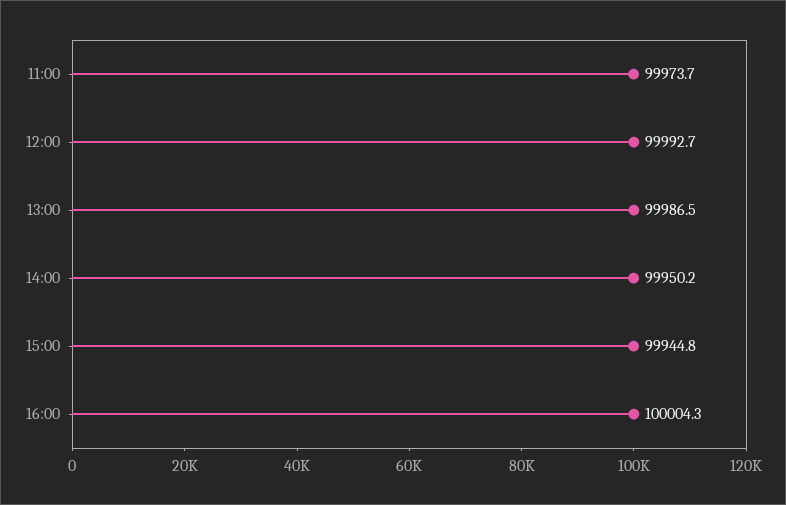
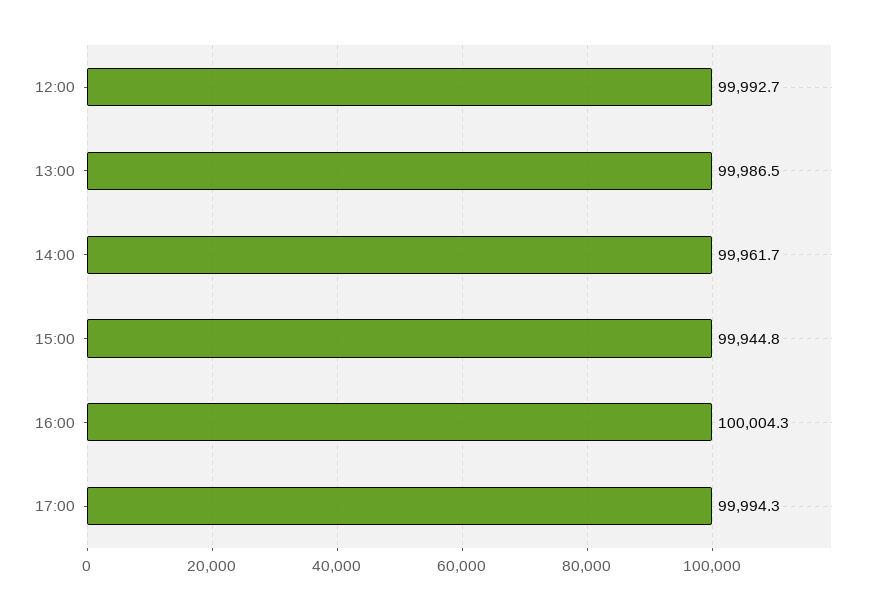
11:00: 99973.7 -> none
14:00: 99950.2 -> 99961.7
17:00: none -> 99994.3

